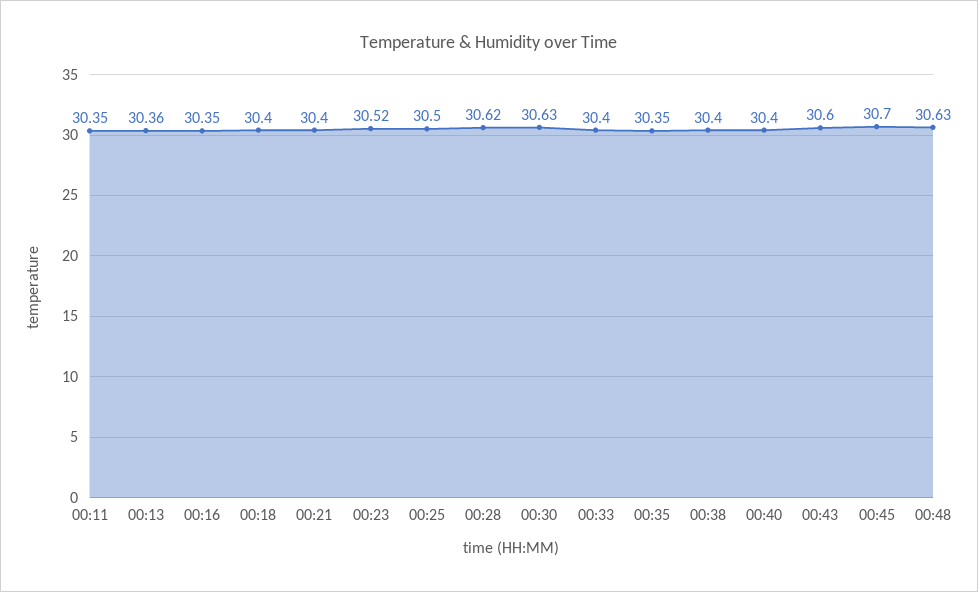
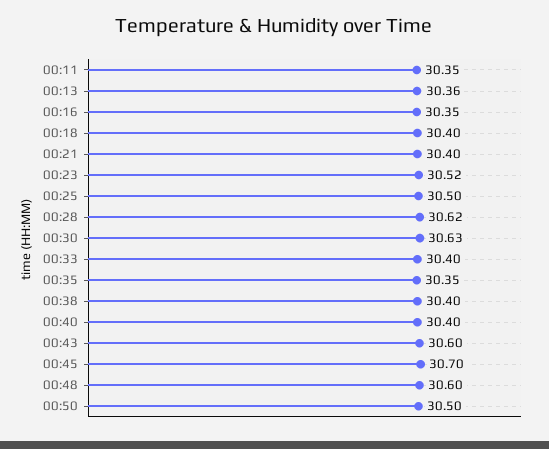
00:48: 30.63 -> 30.6
00:50: none -> 30.5

